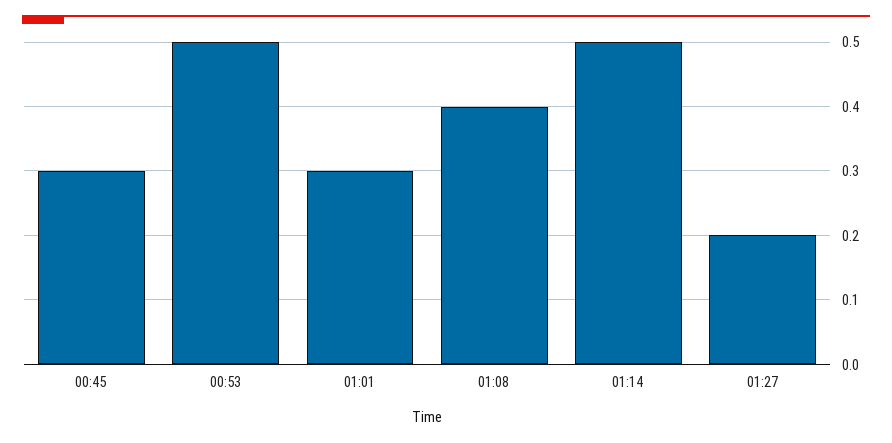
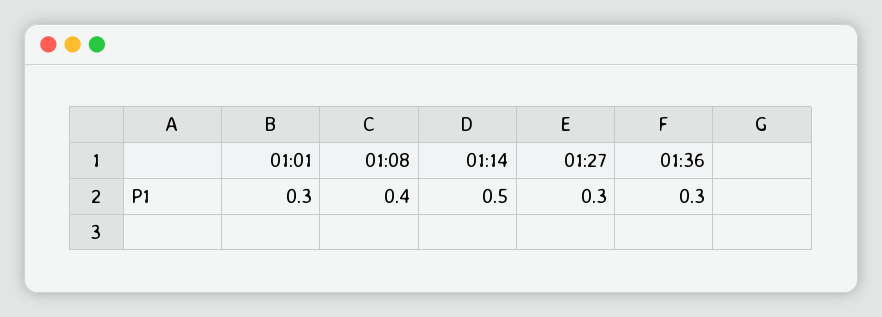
00:45: 0.3 -> none
00:53: 0.5 -> none
01:27: 0.2 -> 0.3
01:36: none -> 0.3

